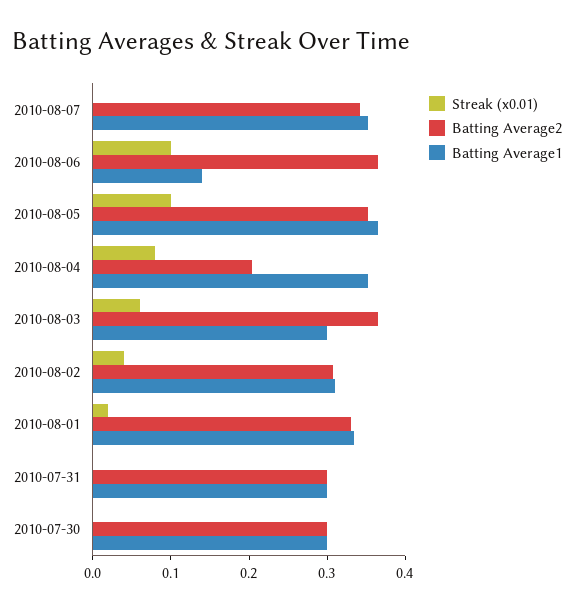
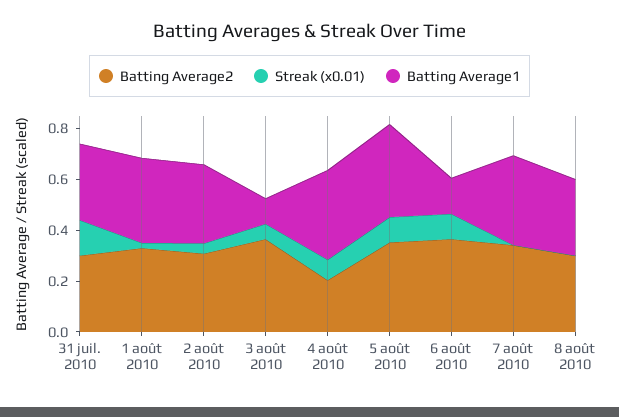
Batting Average1, 2010-08-03: 0.3 -> 0.1
Streak (x0.01), 2010-07-31: 0 -> 0.15
Streak (x0.01), 2010-07-30: 0 -> none
Batting Average2, 2010-07-30: 0.3 -> none
Batting Average1, 2010-07-30: 0.3 -> none
Batting Average2, 8 août 2010: none -> 0.3
Streak (x0.01), 8 août 2010: none -> 0
Batting Average1, 8 août 2010: none -> 0.3

